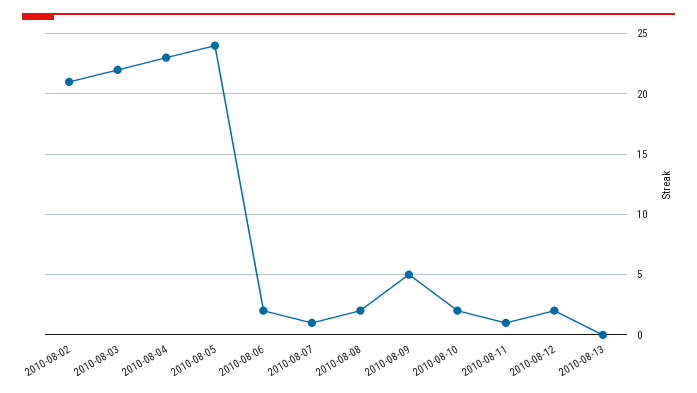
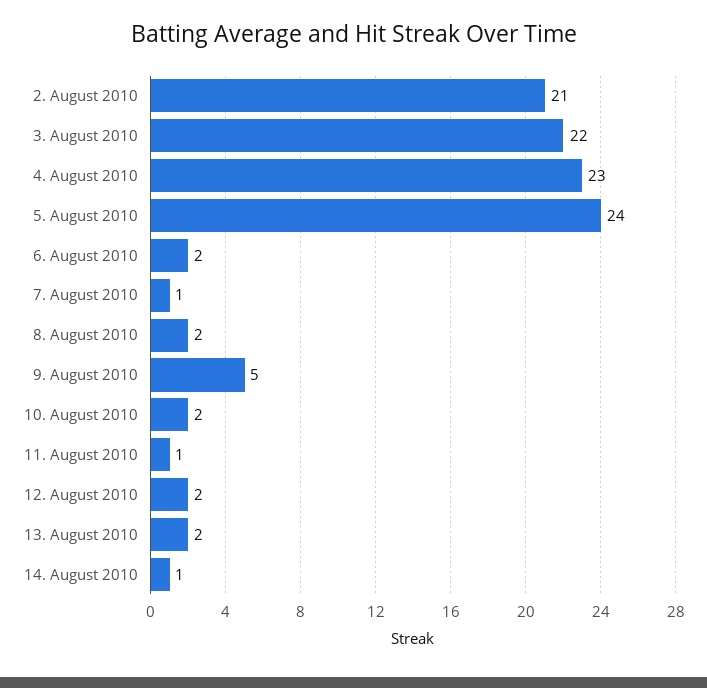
2010-08-13: 0 -> 2
14. August 2010: none -> 1

